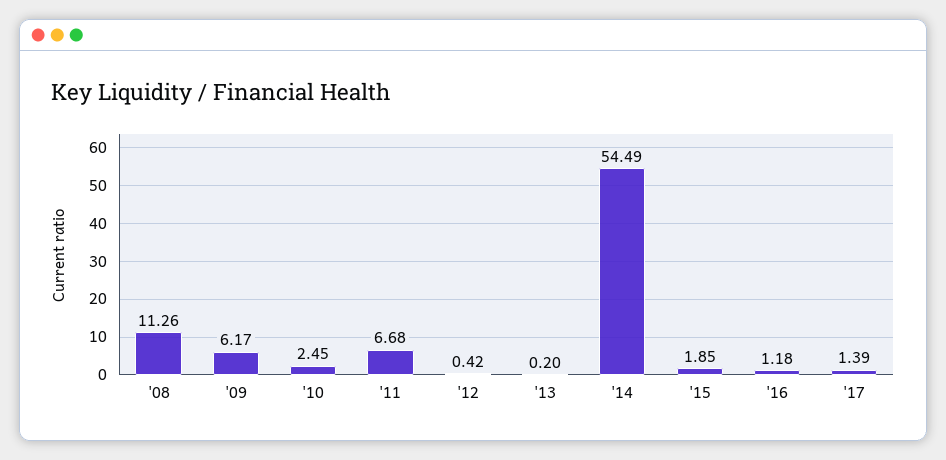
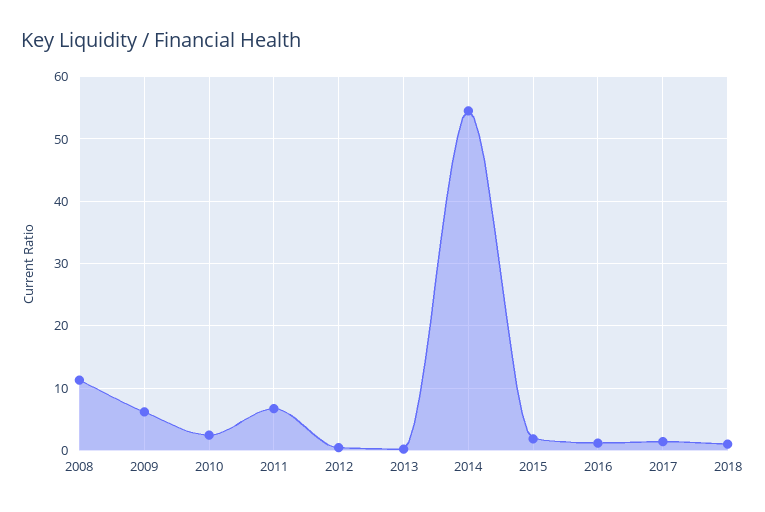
2018: none -> 1

